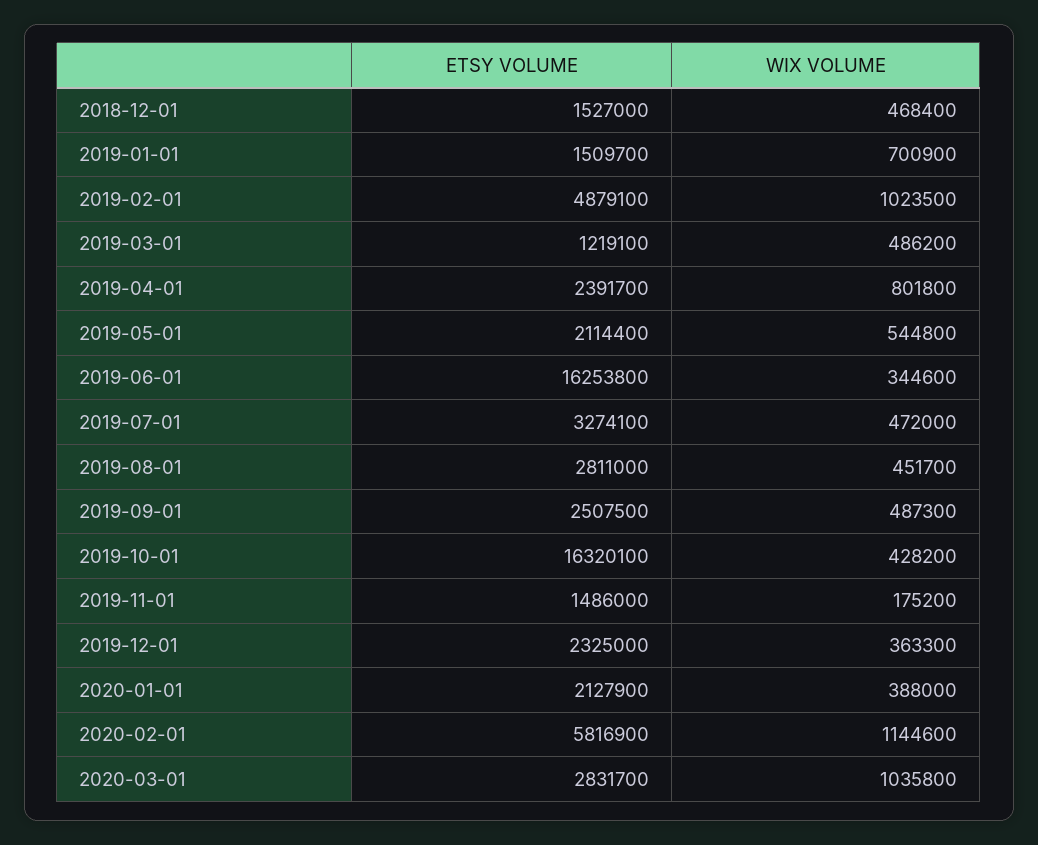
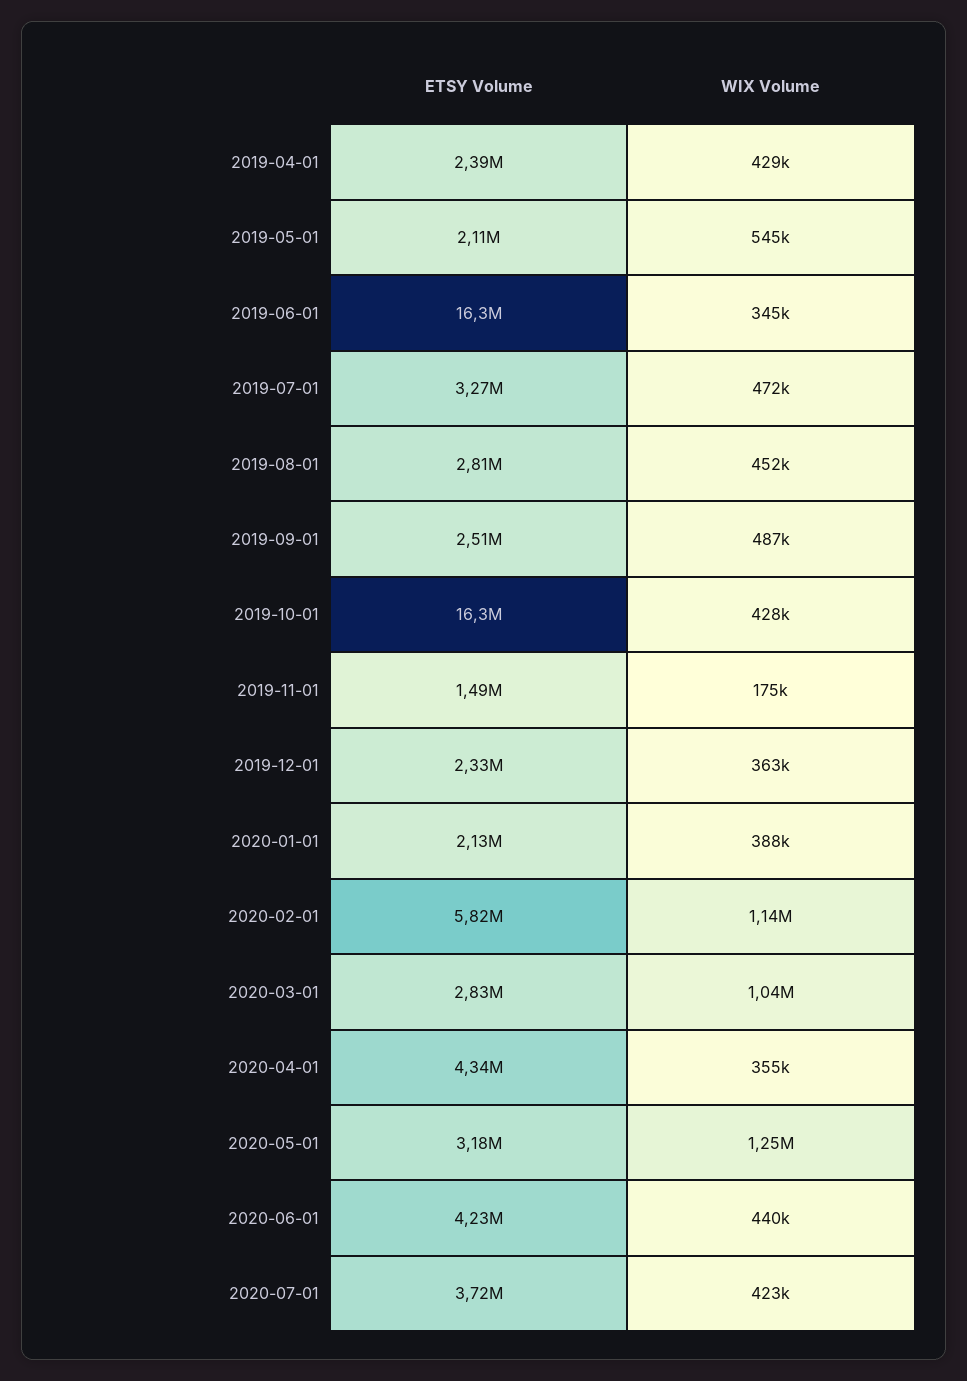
ETSY VOLUME, 2018-12-01: 1527000 -> none
WIX VOLUME, 2018-12-01: 468400 -> none
ETSY VOLUME, 2019-01-01: 1509700 -> none
WIX VOLUME, 2019-01-01: 700900 -> none
ETSY VOLUME, 2019-02-01: 4879100 -> none
WIX VOLUME, 2019-02-01: 1023500 -> none
ETSY VOLUME, 2019-03-01: 1219100 -> none
WIX VOLUME, 2019-03-01: 486200 -> none
WIX VOLUME, 2019-04-01: 801800 -> 429000
ETSY VOLUME, 2020-04-01: none -> 4340000
WIX VOLUME, 2020-04-01: none -> 355000
ETSY VOLUME, 2020-05-01: none -> 3180000
WIX VOLUME, 2020-05-01: none -> 1250000
ETSY VOLUME, 2020-06-01: none -> 4230000
WIX VOLUME, 2020-06-01: none -> 440000
ETSY VOLUME, 2020-07-01: none -> 3720000
WIX VOLUME, 2020-07-01: none -> 423000

